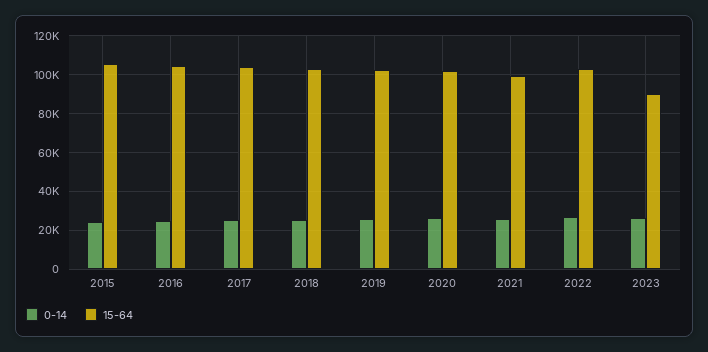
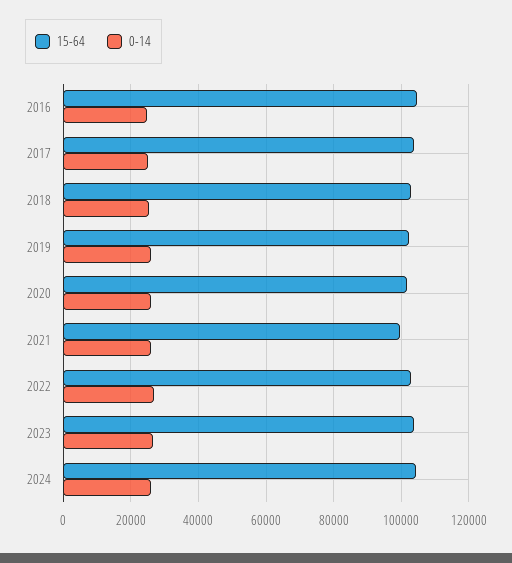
0-14, 2015: 25000 -> none
15-64, 2015: 105000 -> none
15-64, 2023: 90000 -> 104000
15-64, 2024: none -> 104000
0-14, 2024: none -> 26000

